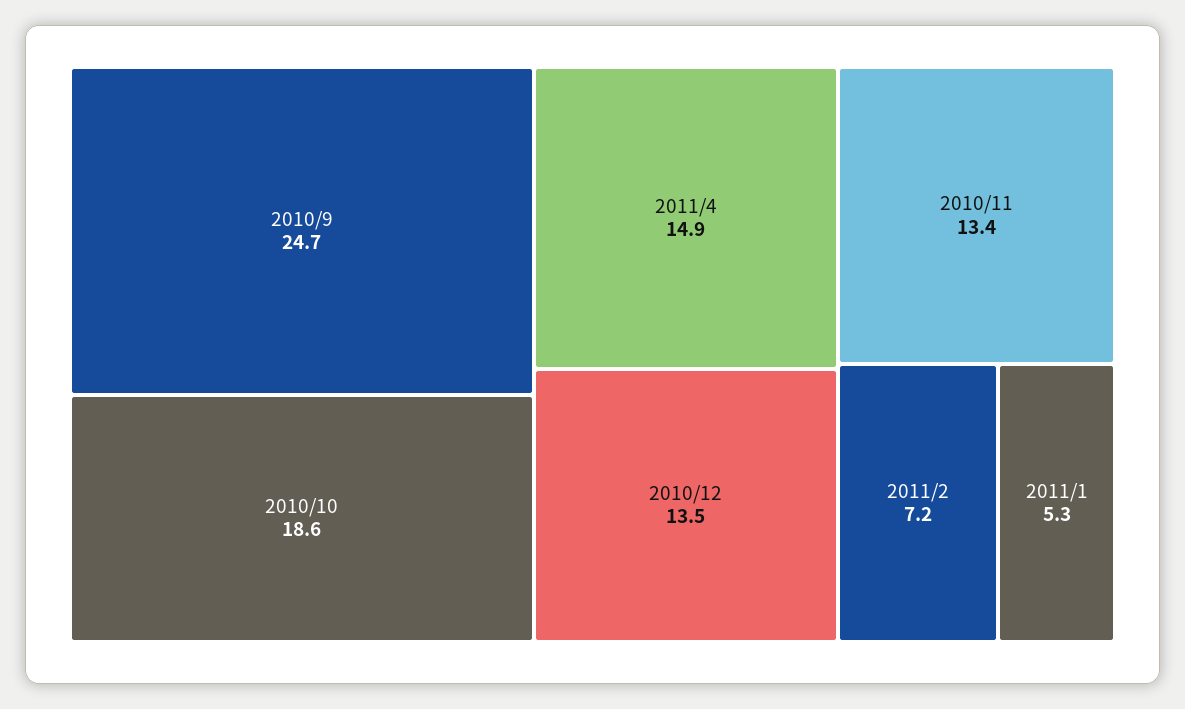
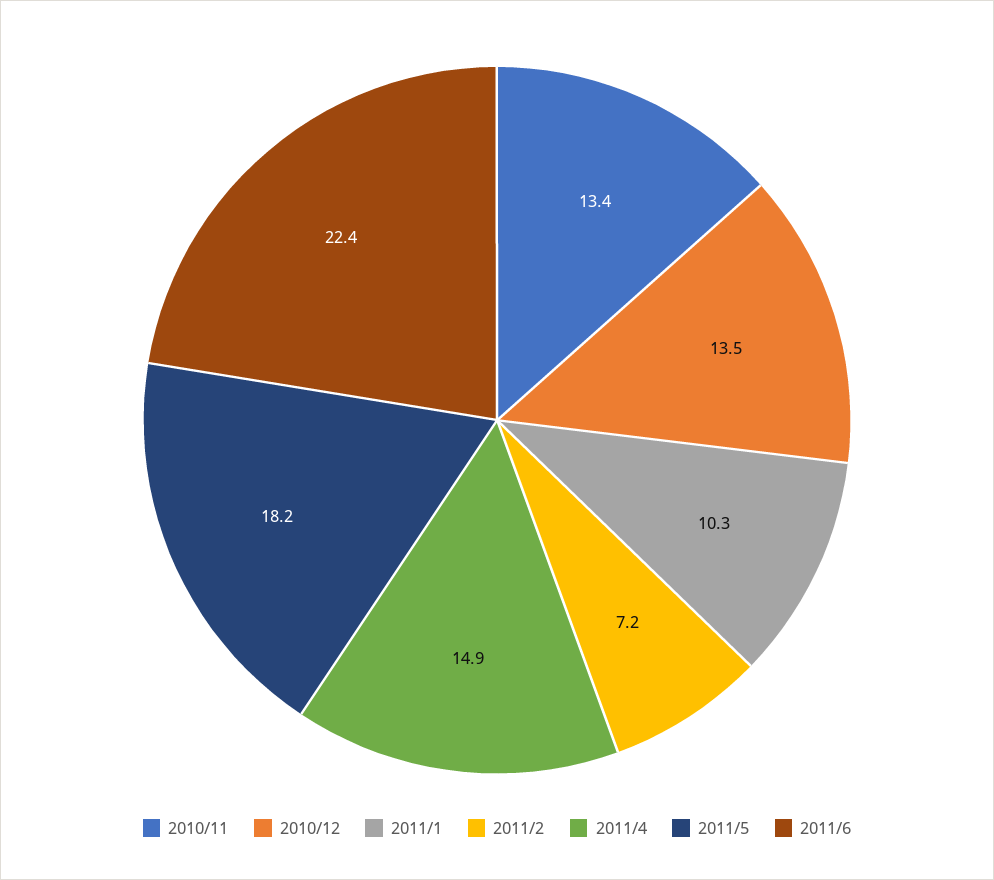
2010/9: 24.7 -> none
2010/10: 18.6 -> none
2011/1: 5.3 -> 10.3
2011/5: none -> 18.2
2011/6: none -> 22.4

